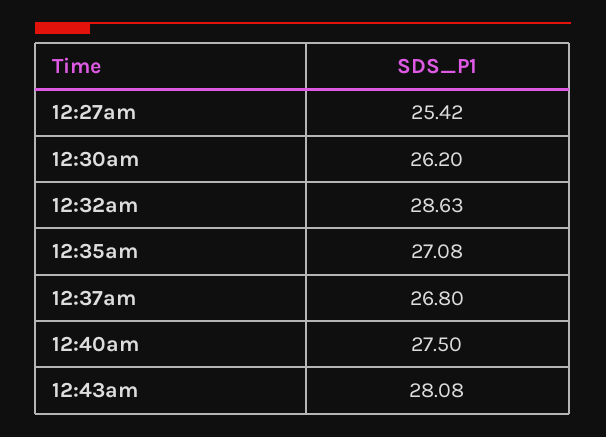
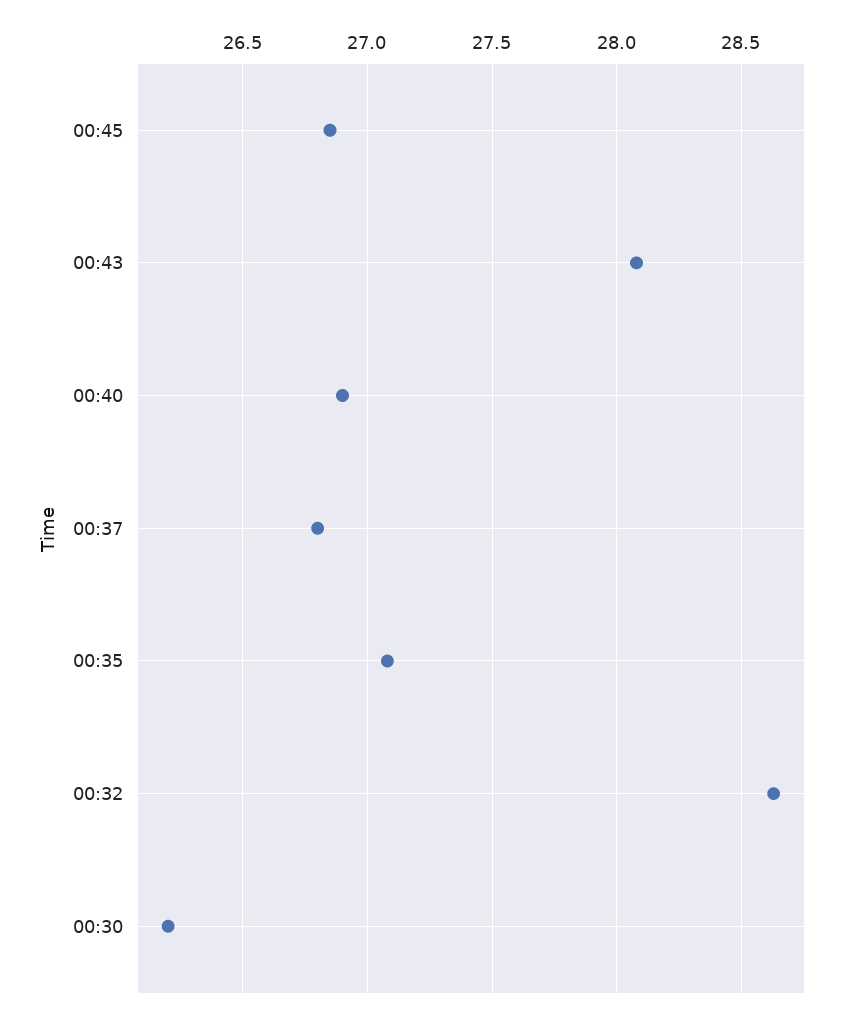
12:27am: 25.42 -> none
12:40am: 27.5 -> 26.9
00:45: none -> 26.85

